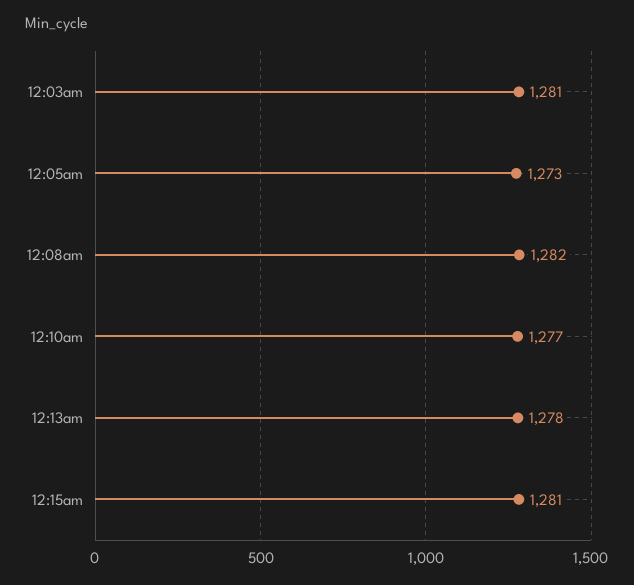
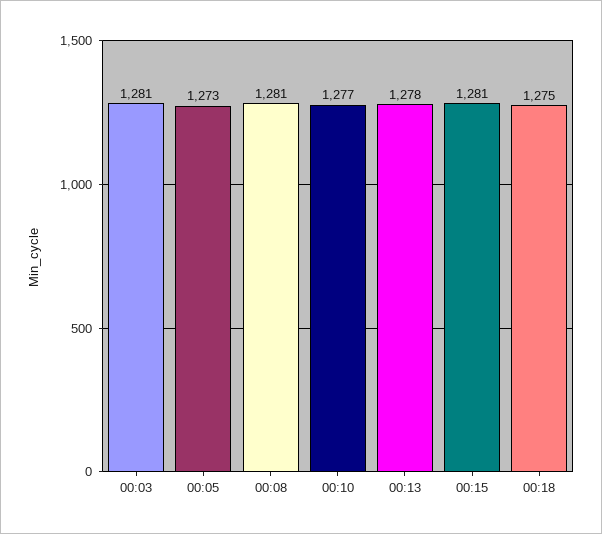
12:08am: 1282 -> 1281
00:18: none -> 1275

